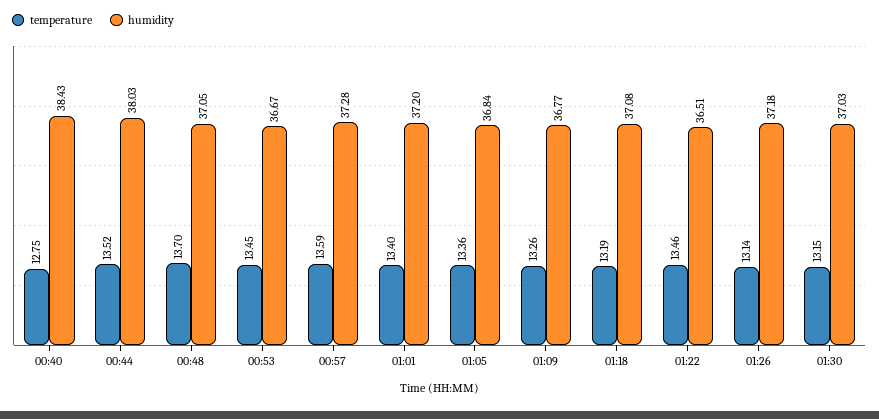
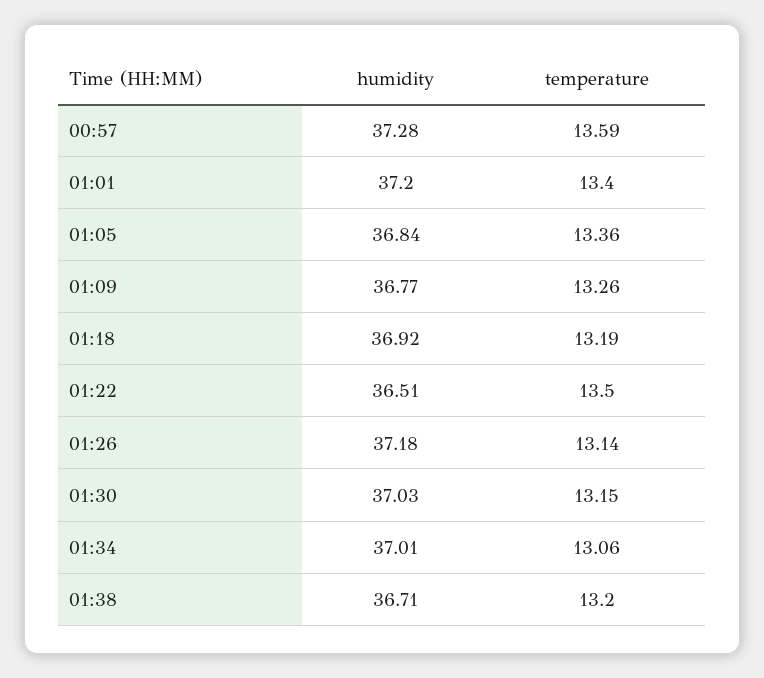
temperature, 00:40: 12.75 -> none
humidity, 00:40: 38.43 -> none
temperature, 00:44: 13.52 -> none
humidity, 00:44: 38.03 -> none
temperature, 00:48: 13.7 -> none
humidity, 00:48: 37.05 -> none
temperature, 00:53: 13.45 -> none
humidity, 00:53: 36.67 -> none
humidity, 01:18: 37.08 -> 36.92
temperature, 01:22: 13.46 -> 13.5
humidity, 01:34: none -> 37.01
temperature, 01:34: none -> 13.06
humidity, 01:38: none -> 36.71
temperature, 01:38: none -> 13.2

